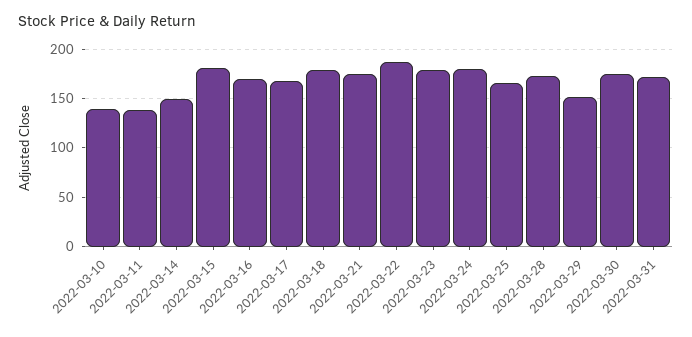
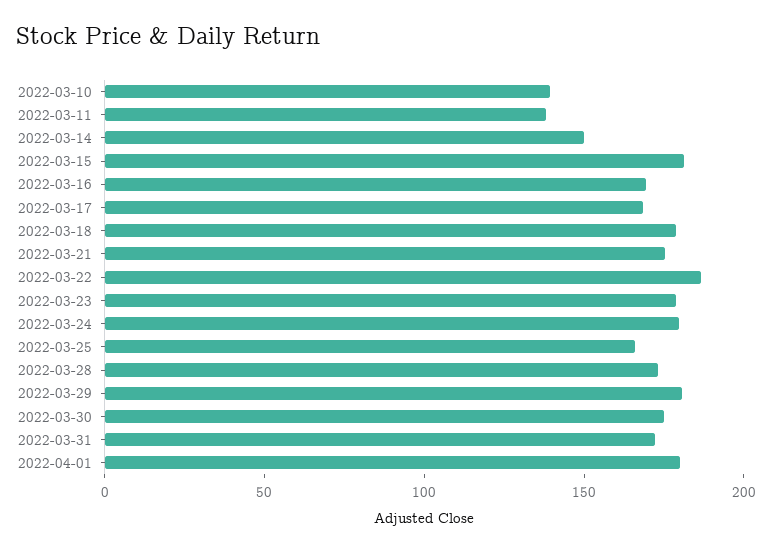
2022-03-29: 150 -> 180
2022-04-01: none -> 180

